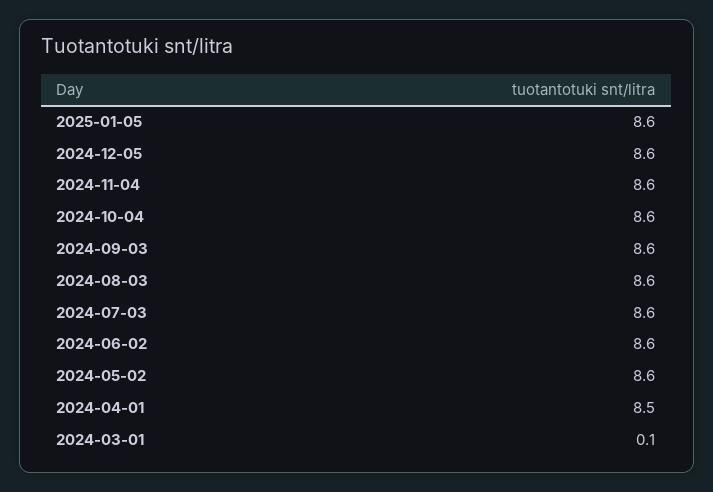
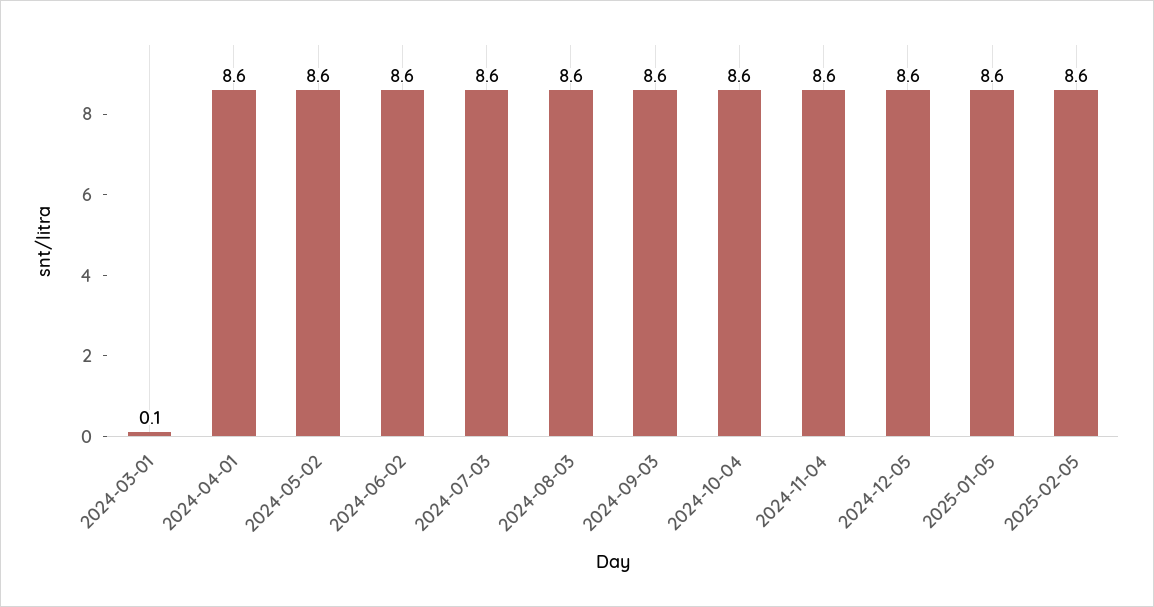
2024-04-01: 8.5 -> 8.6
2025-02-05: none -> 8.6

